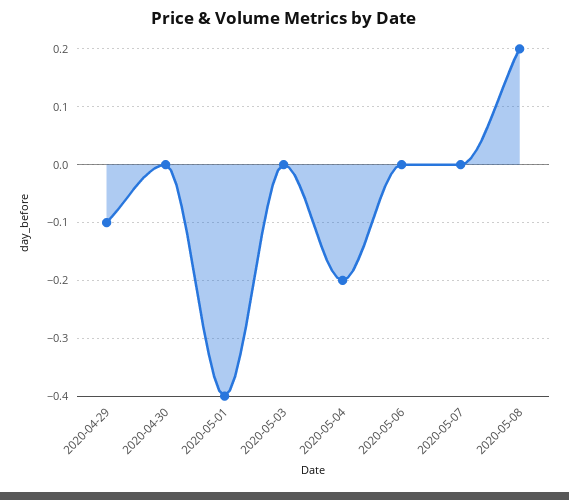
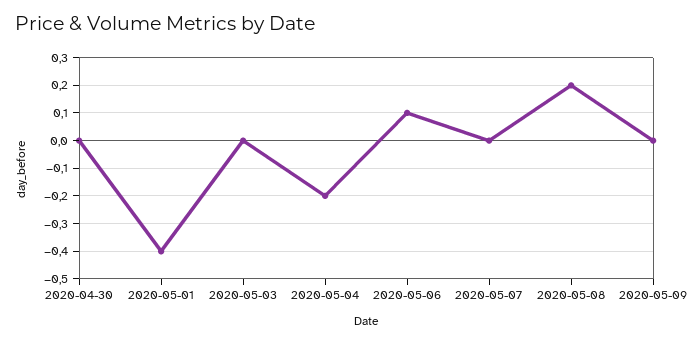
2020-04-29: -0.1 -> none
2020-05-06: 0 -> 0.1
2020-05-09: none -> 0

